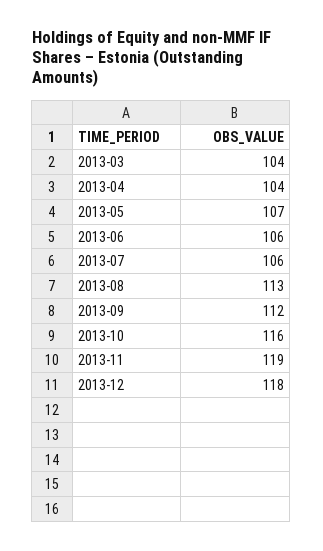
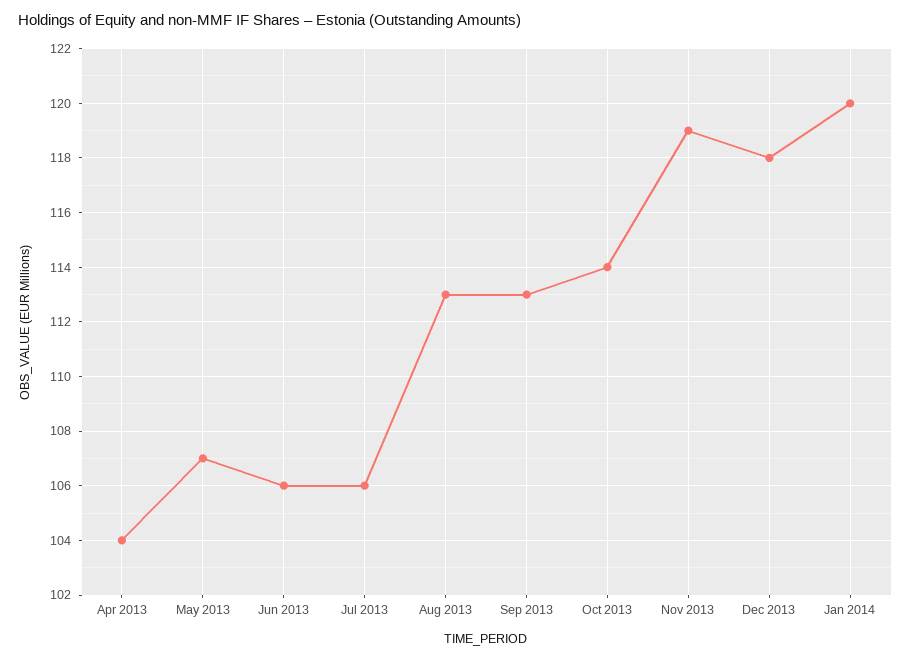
2013-03: 104 -> none
2013-09: 112 -> 113
2013-10: 116 -> 114
Jan 2014: none -> 120

